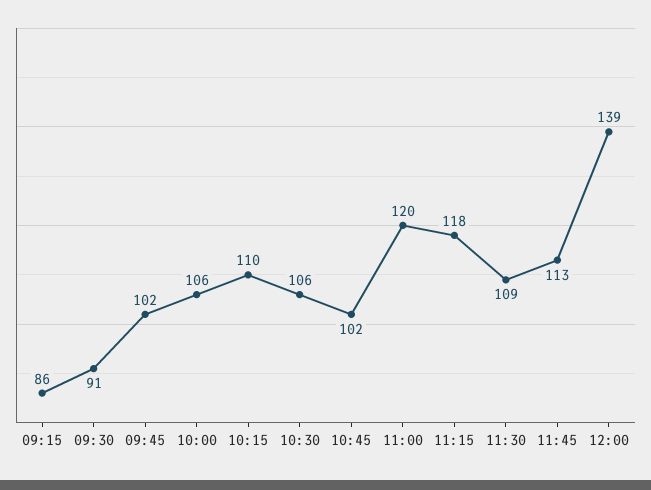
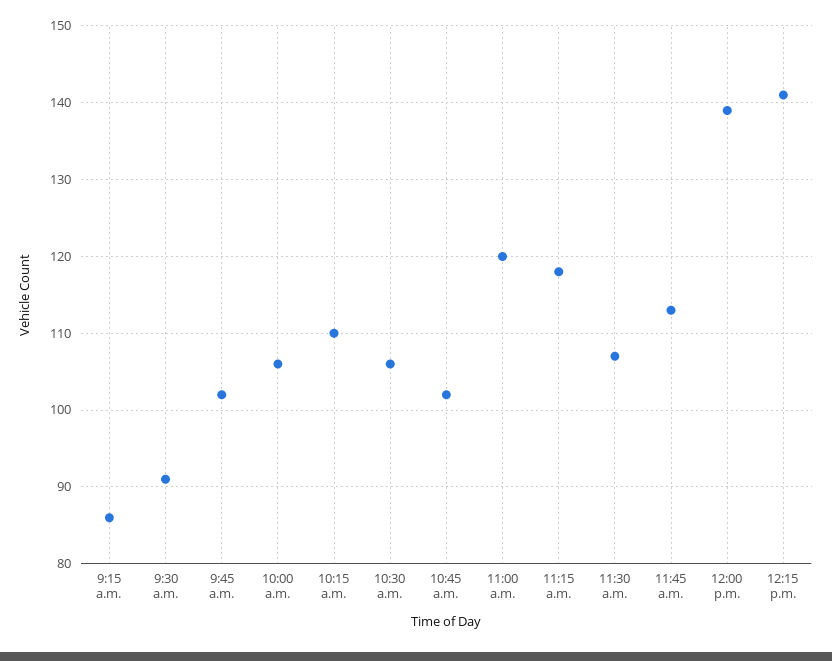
11:30: 109 -> 107
12:15 p.m.: none -> 141

